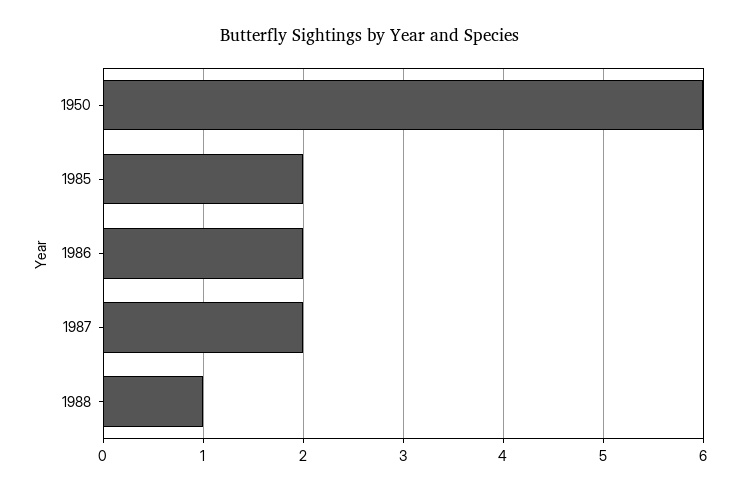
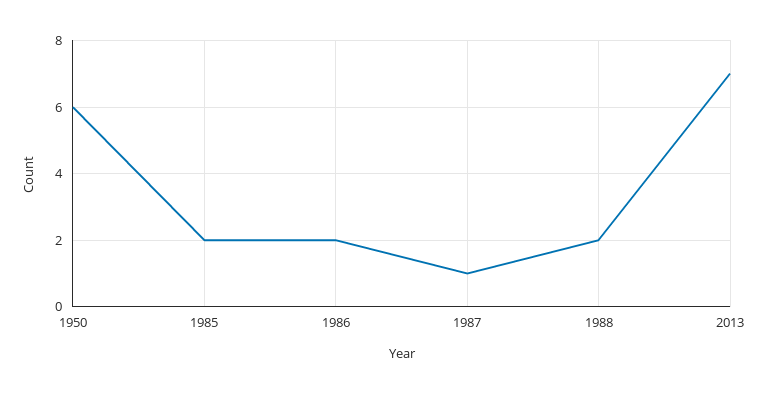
1987: 2 -> 1
1988: 1 -> 2
2013: none -> 7

